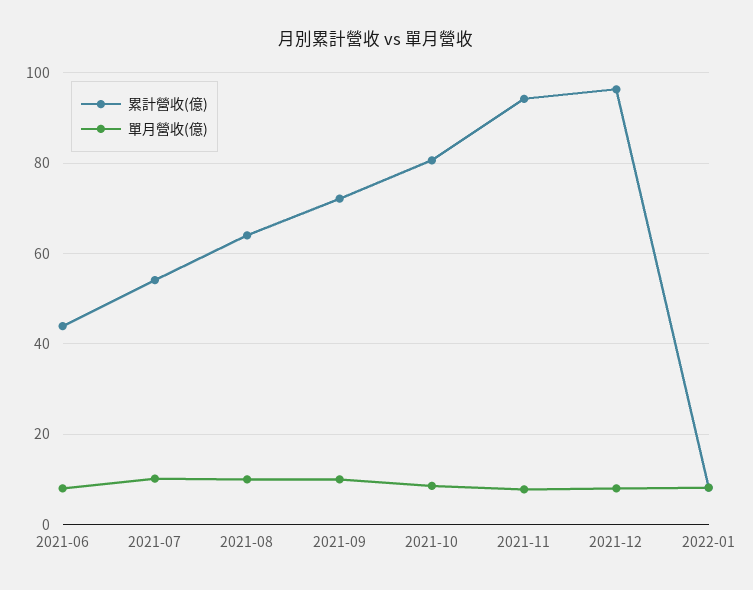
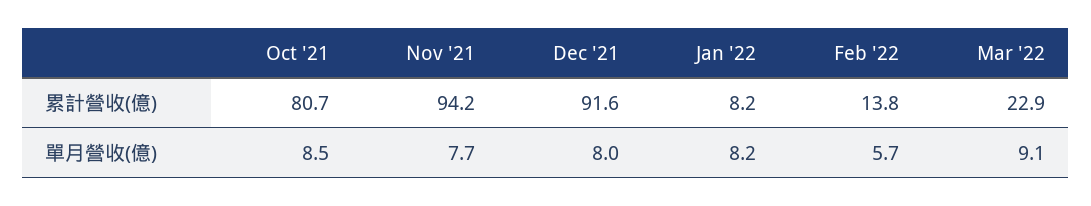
累計營收(億), 2021-06: 44 -> none
單月營收(億), 2021-06: 8 -> none
累計營收(億), 2021-07: 54 -> none
單月營收(億), 2021-07: 10 -> none
累計營收(億), 2021-08: 64 -> none
單月營收(億), 2021-08: 10 -> none
累計營收(億), 2021-09: 72 -> none
單月營收(億), 2021-09: 10 -> none
累計營收(億), 2021-12: 96 -> 91.6
累計營收(億), Feb '22: none -> 13.8
累計營收(億), Mar '22: none -> 22.9
單月營收(億), Feb '22: none -> 5.7
單月營收(億), Mar '22: none -> 9.1

